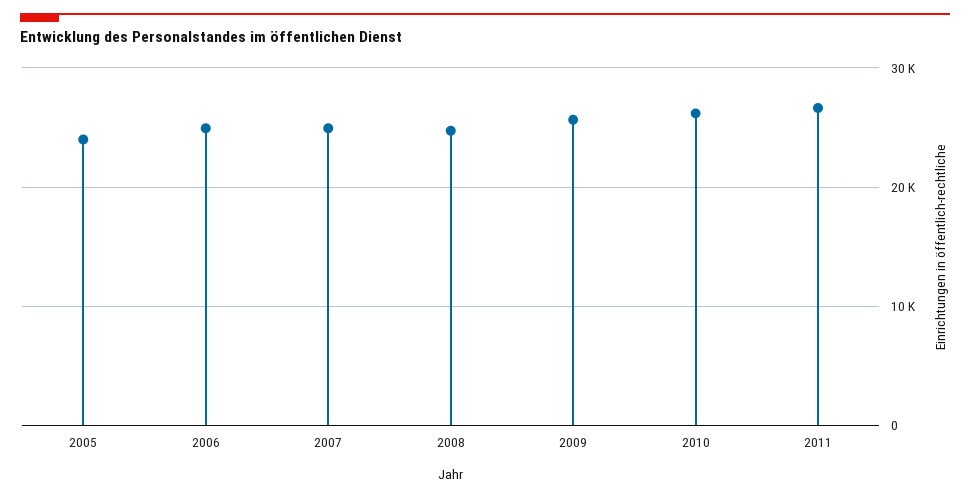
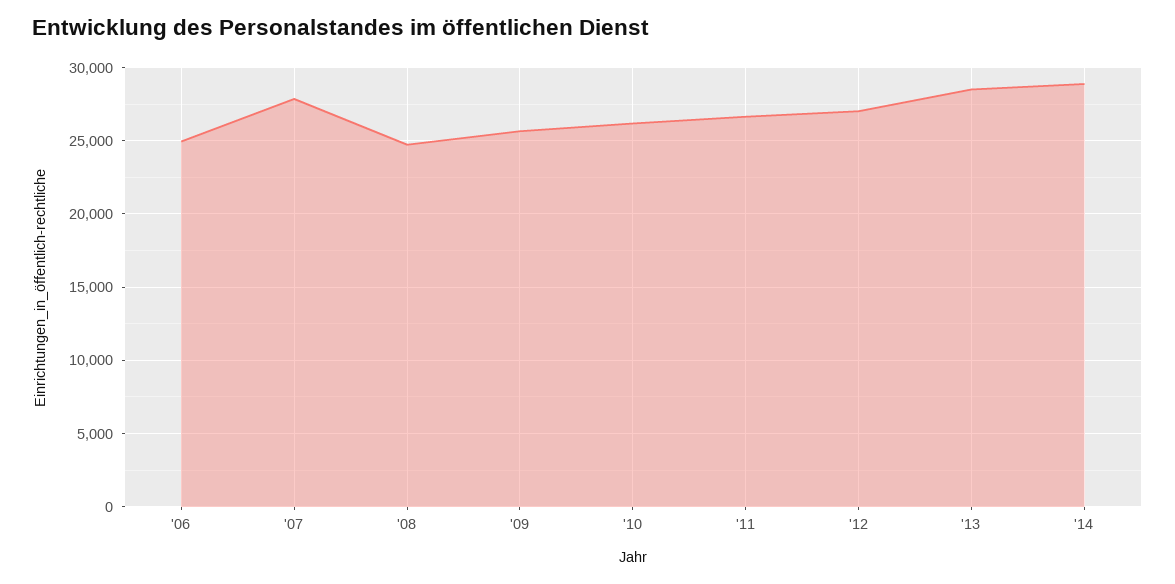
2005: 24000 -> none
2007: 25000 -> 28000
'12: none -> 27000
'13: none -> 28500
'14: none -> 29000

